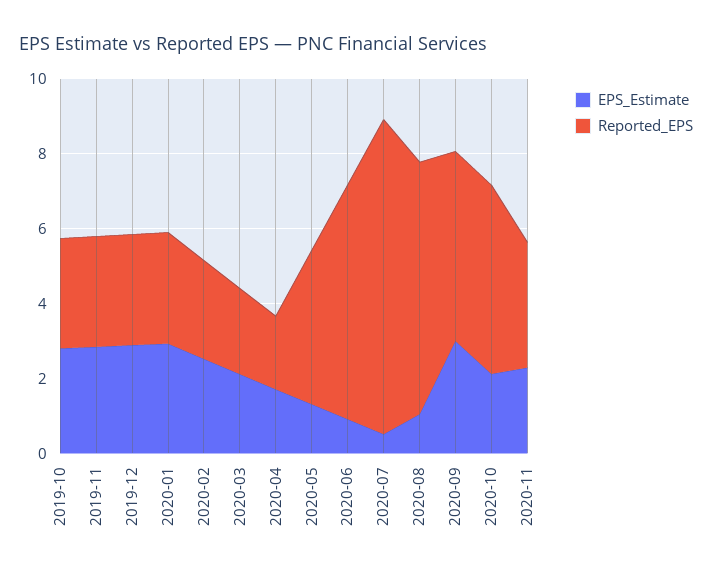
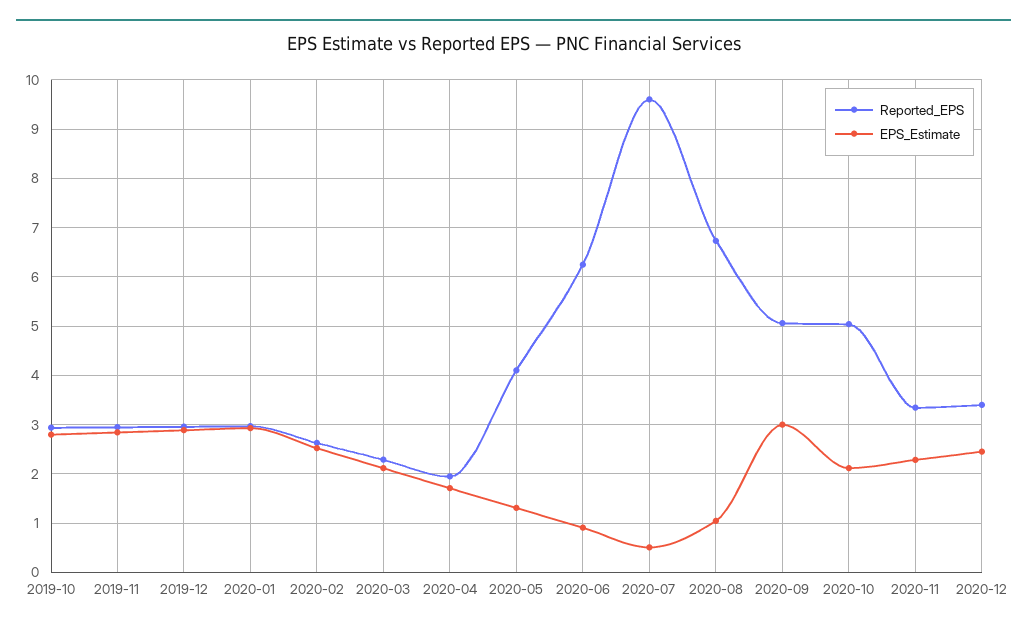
Reported_EPS, 2020-07: 8.5 -> 9.6
Reported_EPS, 2020-12: none -> 3.4
EPS_Estimate, 2020-12: none -> 2.4

